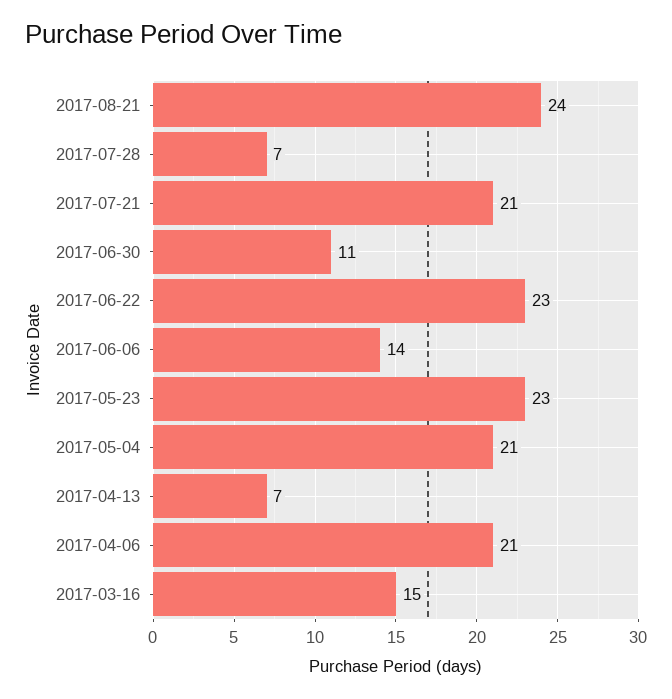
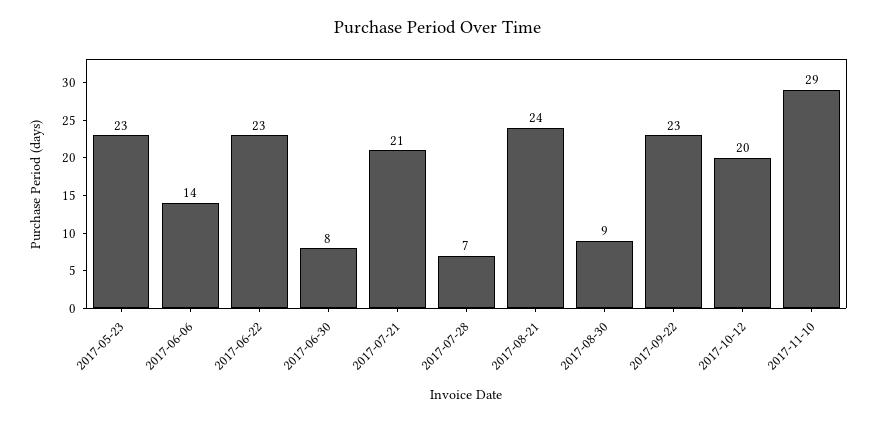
2017-06-30: 11 -> 8
2017-05-04: 21 -> none
2017-04-13: 7 -> none
2017-04-06: 21 -> none
2017-03-16: 15 -> none
2017-08-30: none -> 9
2017-09-22: none -> 23
2017-10-12: none -> 20
2017-11-10: none -> 29

